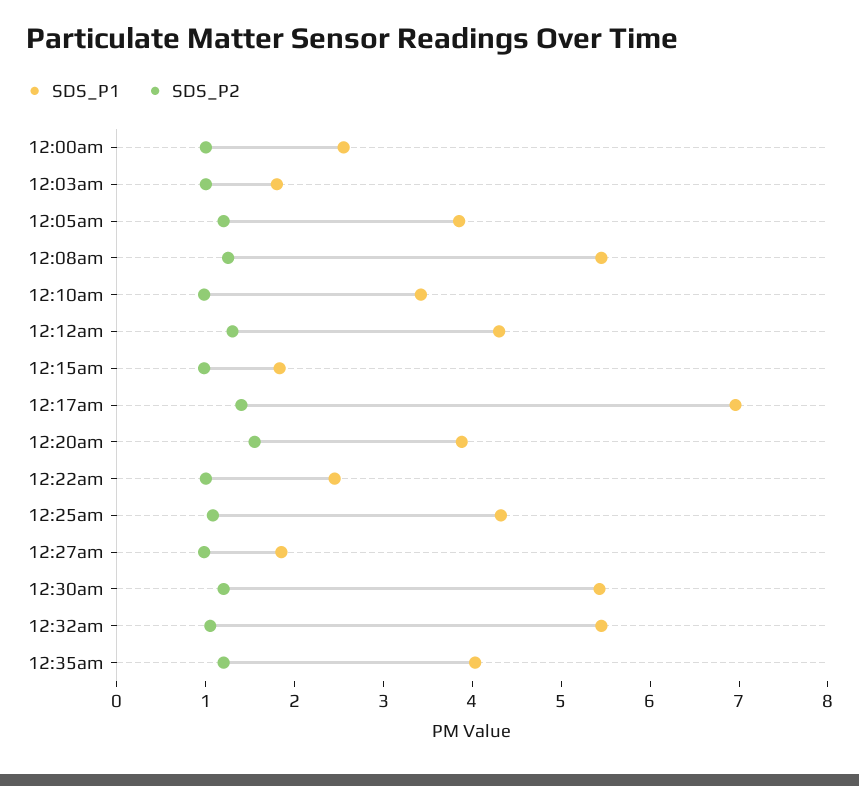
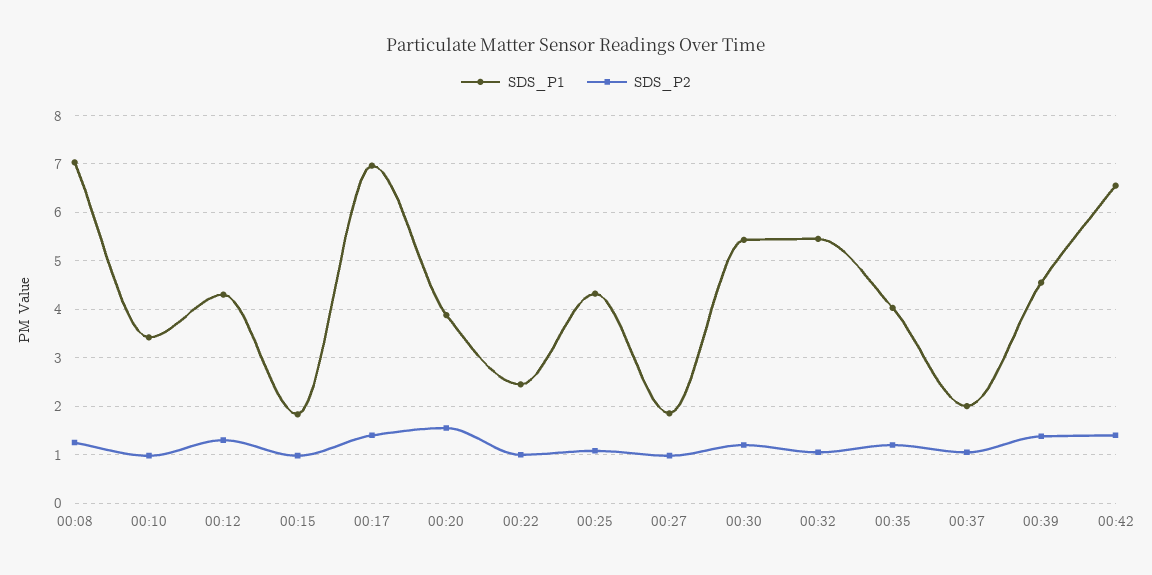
SDS_P1, 12:00am: 2.6 -> none
SDS_P2, 12:00am: 1 -> none
SDS_P1, 12:03am: 1.8 -> none
SDS_P2, 12:03am: 1 -> none
SDS_P1, 12:05am: 3.8 -> none
SDS_P2, 12:05am: 1.2 -> none
SDS_P1, 12:08am: 5.4 -> 7
SDS_P1, 00:37: none -> 2
SDS_P2, 00:37: none -> 1
SDS_P1, 00:39: none -> 4.6
SDS_P2, 00:39: none -> 1.4
SDS_P1, 00:42: none -> 6.6
SDS_P2, 00:42: none -> 1.4

